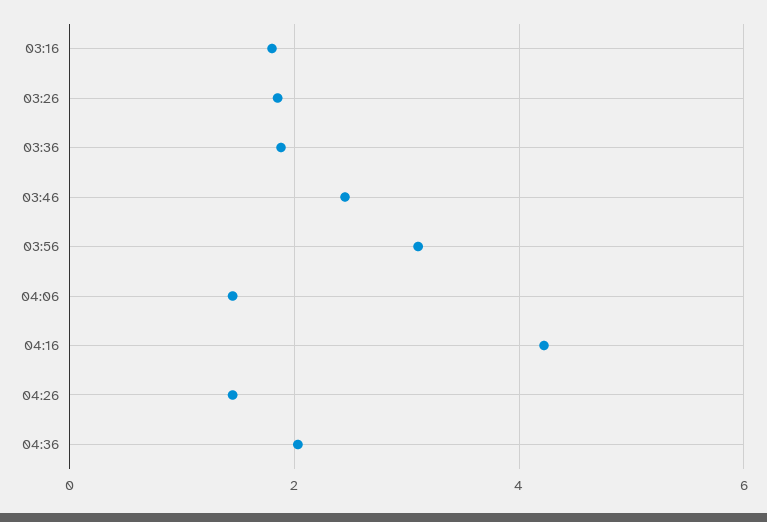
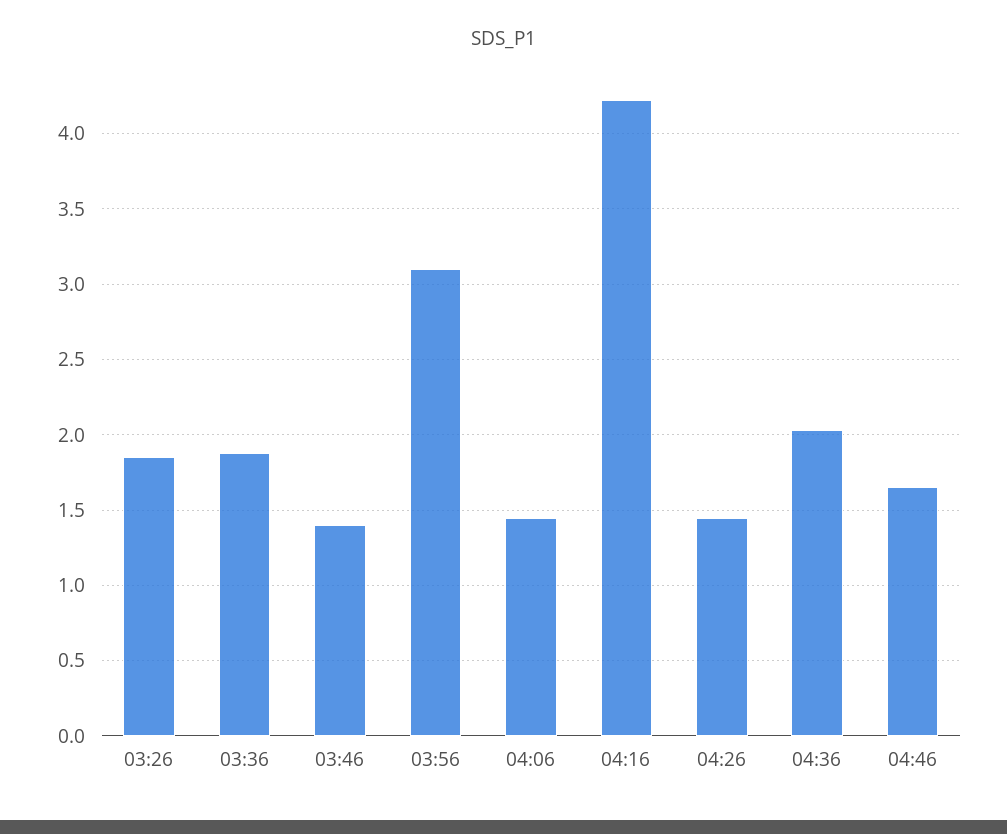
03:16: 1.8 -> none
03:46: 2.4 -> 1.4
04:46: none -> 1.65

